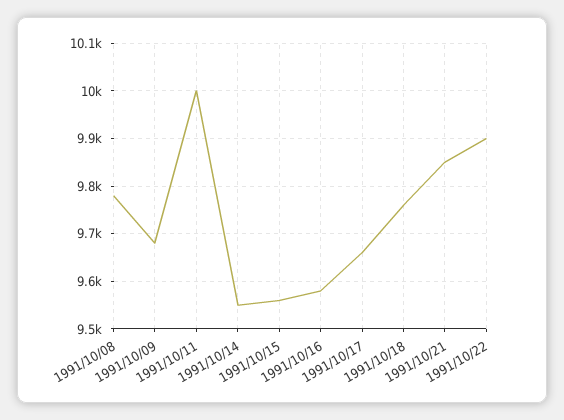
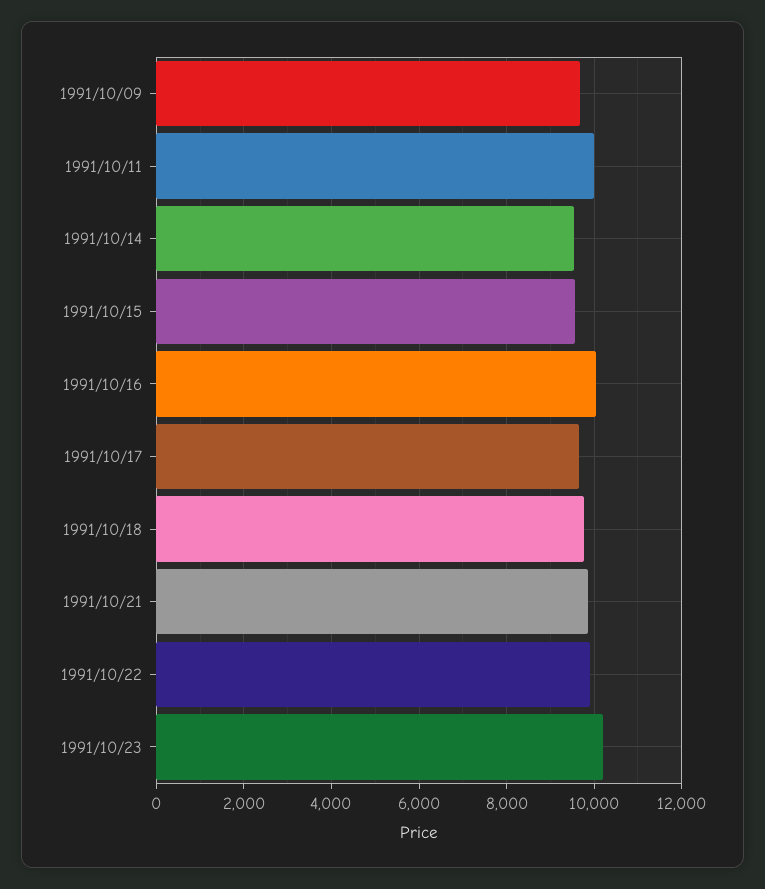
1991/10/08: 9780 -> none
1991/10/16: 9580 -> 10000
1991/10/23: none -> 10200

